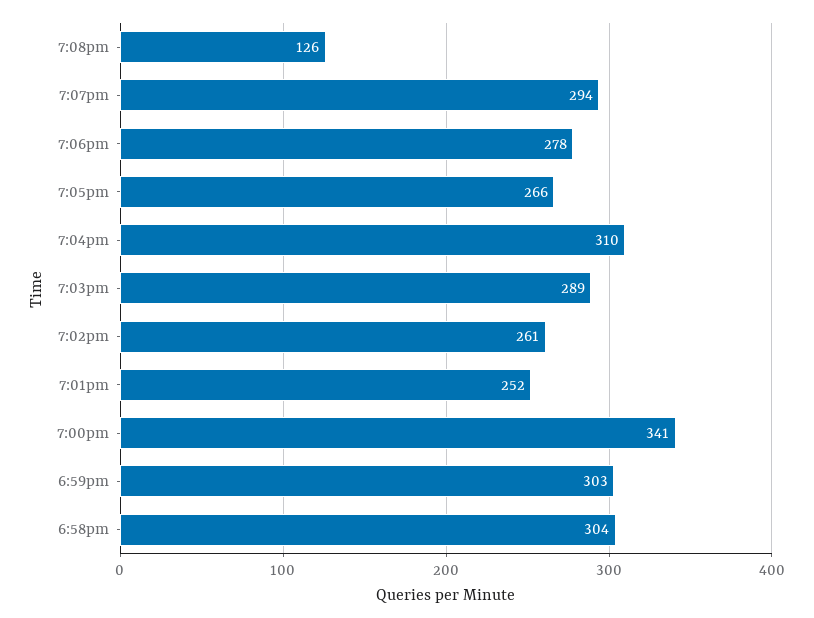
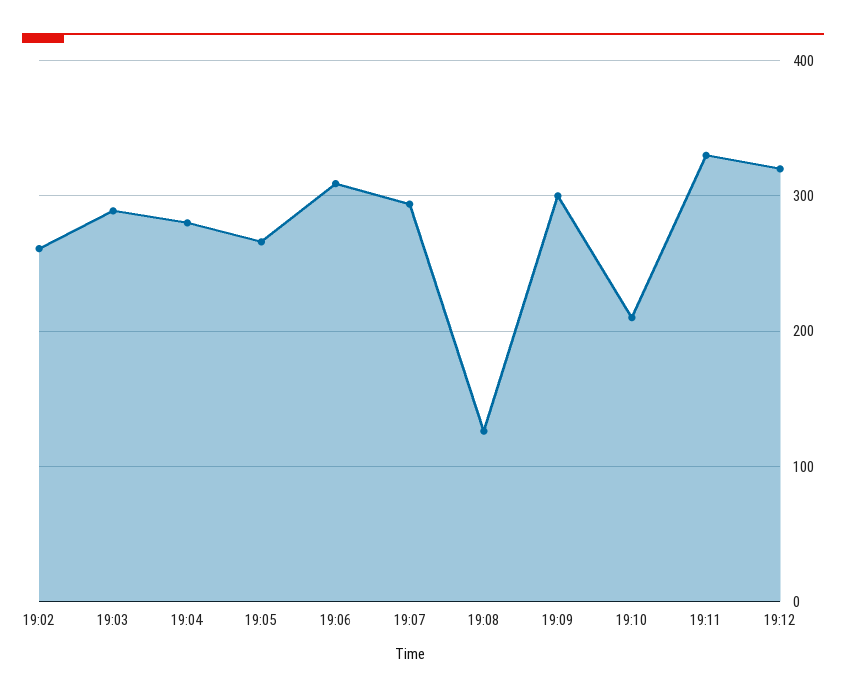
7:06pm: 278 -> 310
7:04pm: 310 -> 280
7:01pm: 252 -> none
7:00pm: 341 -> none
6:59pm: 303 -> none
6:58pm: 304 -> none
19:09: none -> 300
19:10: none -> 210
19:11: none -> 330
19:12: none -> 320

